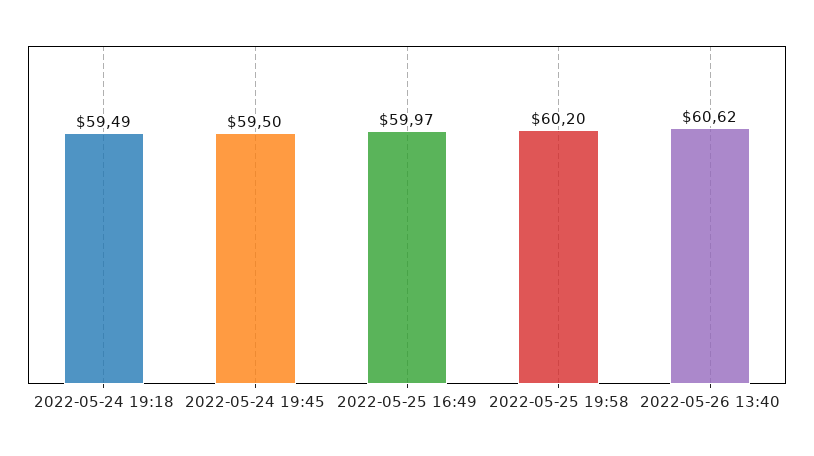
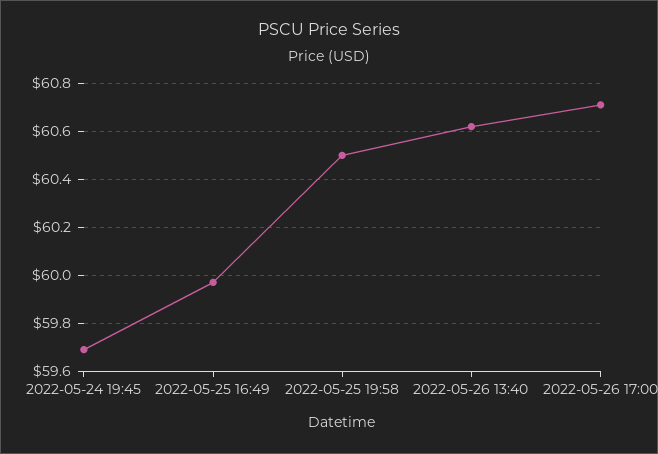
2022-05-24 19:18: 59.49 -> none
2022-05-24 19:45: 59.5 -> 59.7
2022-05-25 19:58: 60.2 -> 60.5
2022-05-26 17:00: none -> 60.7

